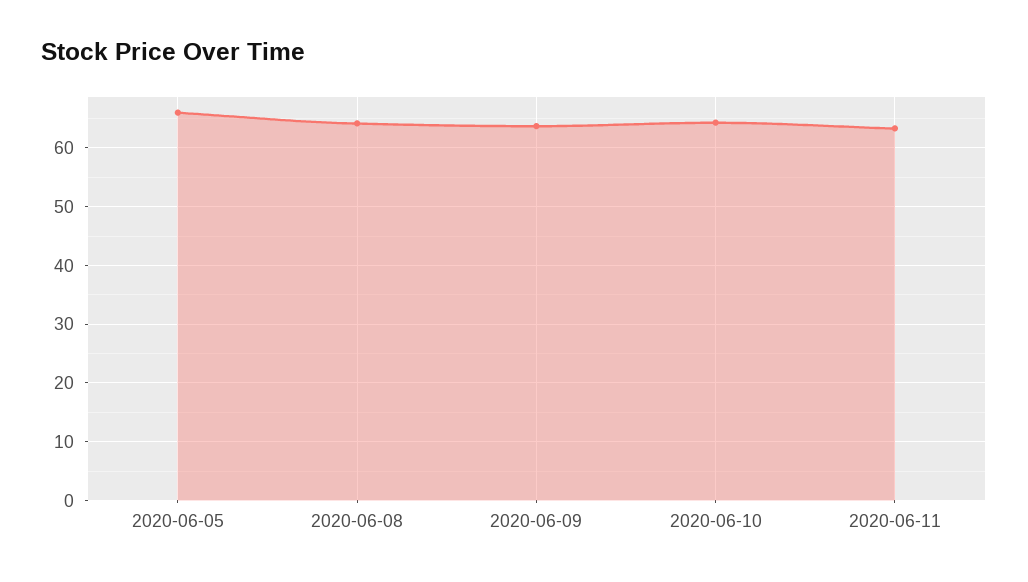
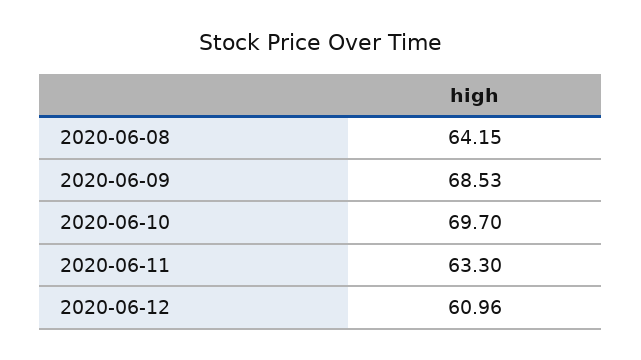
2020-06-05: 66 -> none
2020-06-09: 64 -> 68.53
2020-06-10: 64 -> 69.7
2020-06-12: none -> 60.96

